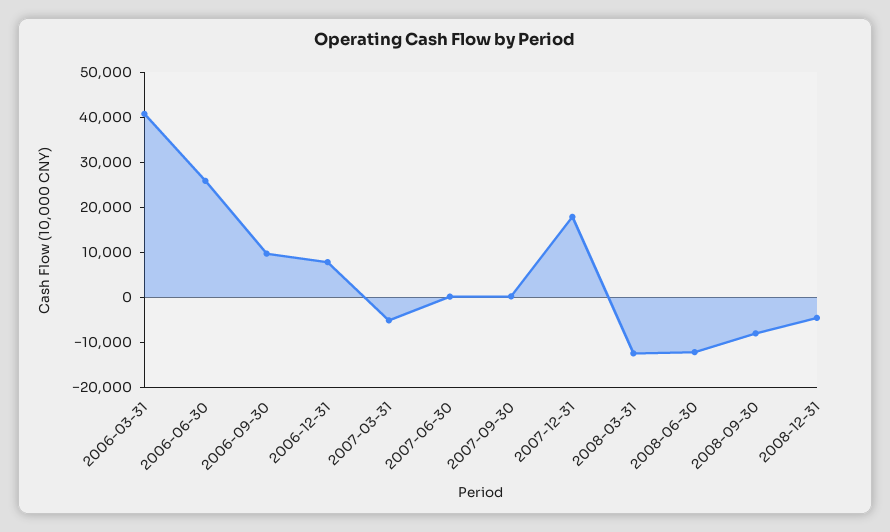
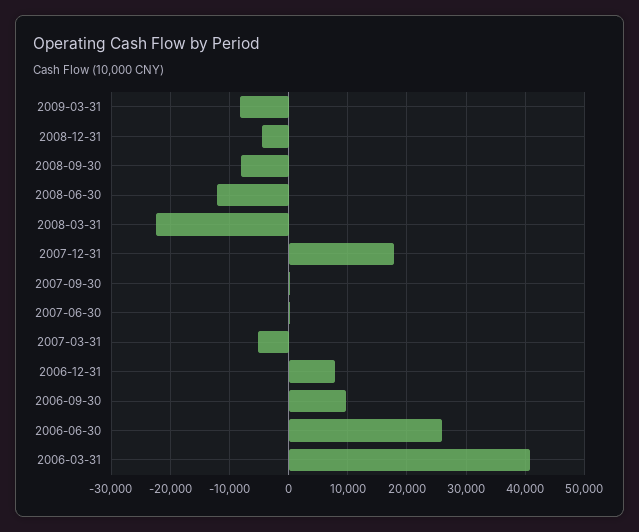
2008-03-31: -12000 -> -22000
2009-03-31: none -> -8000

